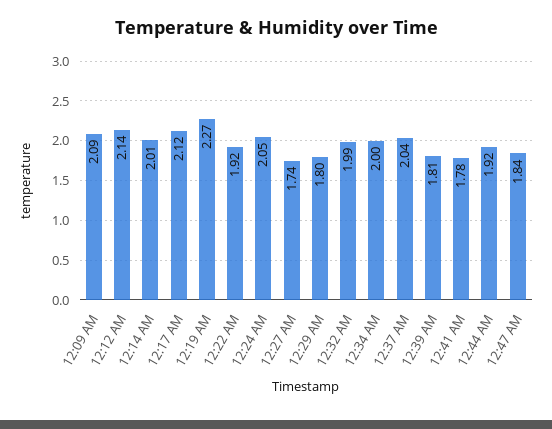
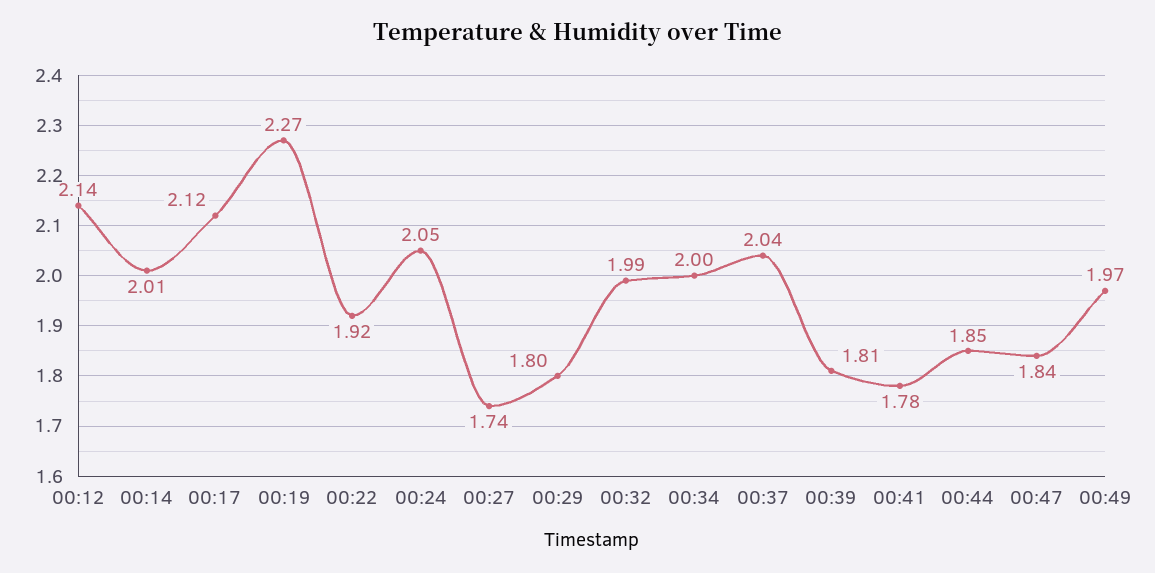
12:09 AM: 2.09 -> none
12:44 AM: 1.92 -> 1.85
00:49: none -> 1.97

